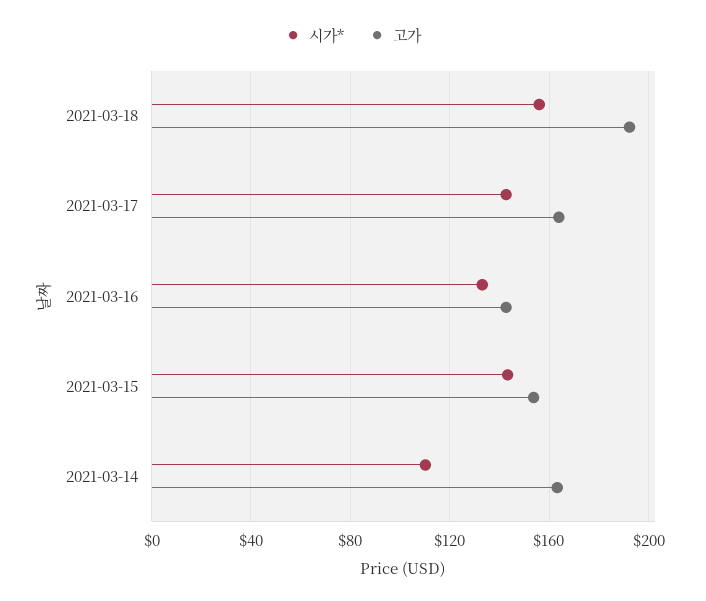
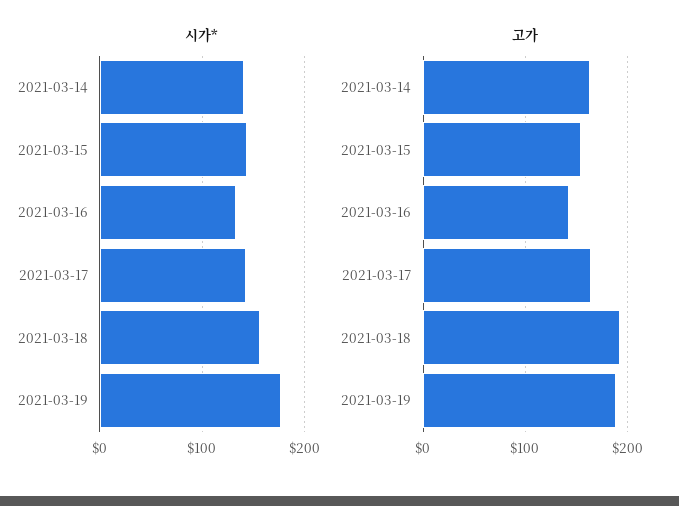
시가*, 2021-03-14: 110 -> 140
시가*, 2021-03-19: none -> 180
고가, 2021-03-19: none -> 190

